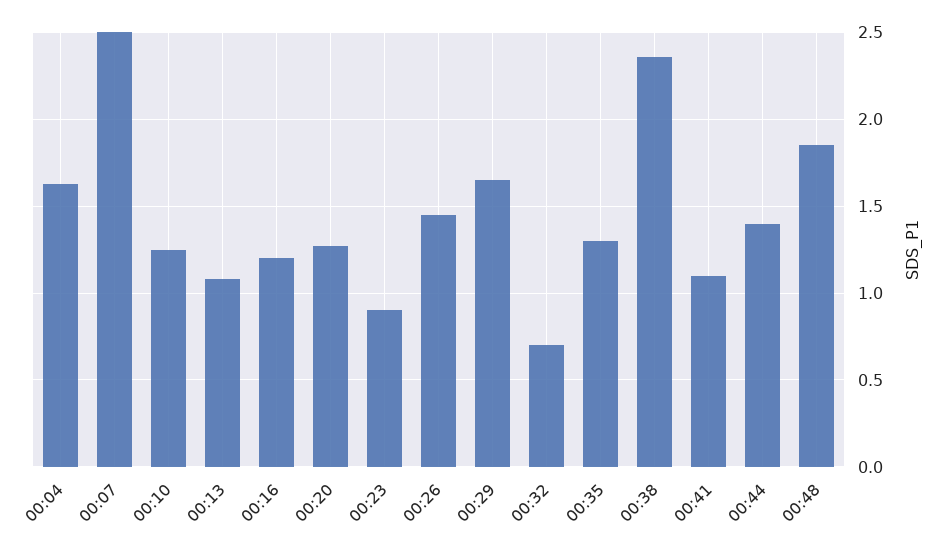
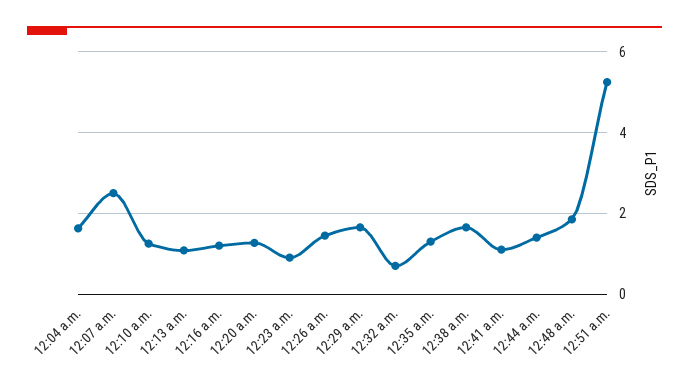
00:38: 2.35 -> 1.6
12:51 a.m.: none -> 5.2

